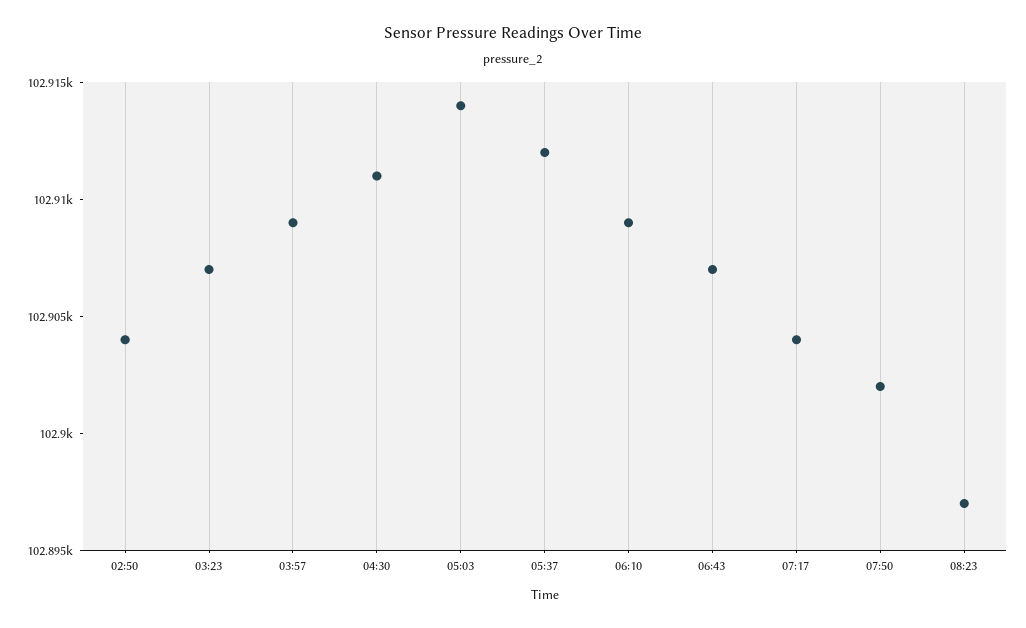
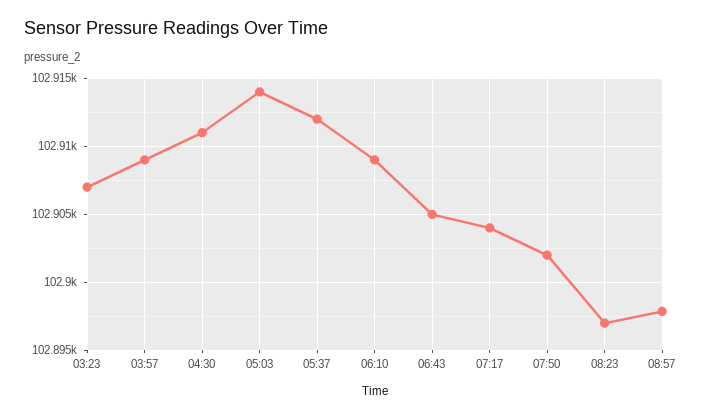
02:50: 102904 -> none
06:43: 102907 -> 102905
08:57: none -> 102898

